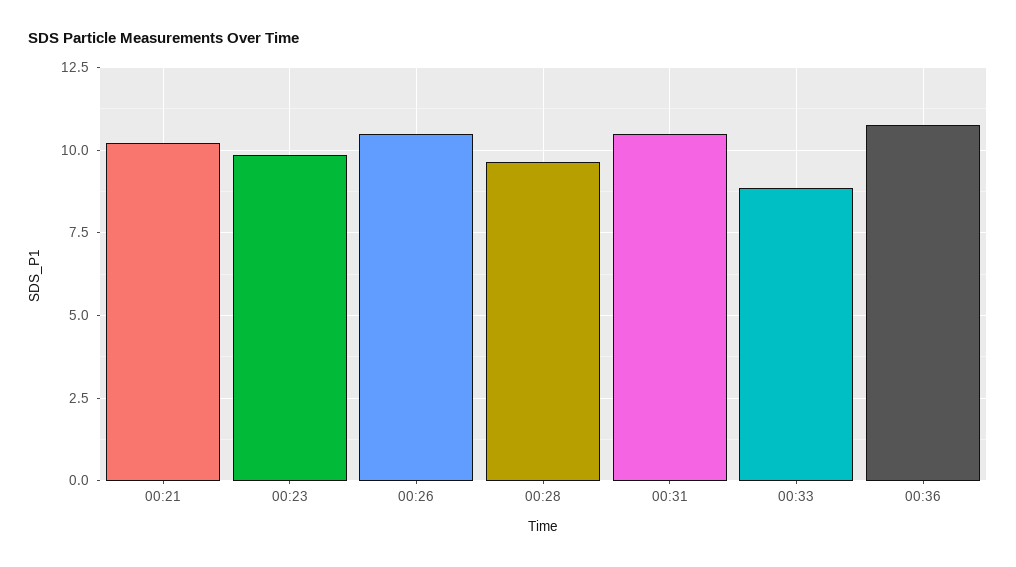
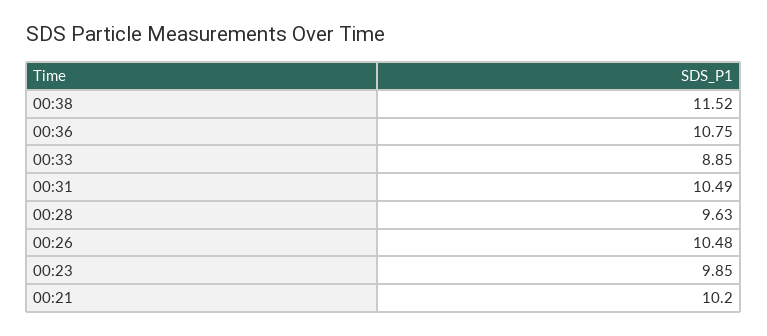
00:38: none -> 11.52

